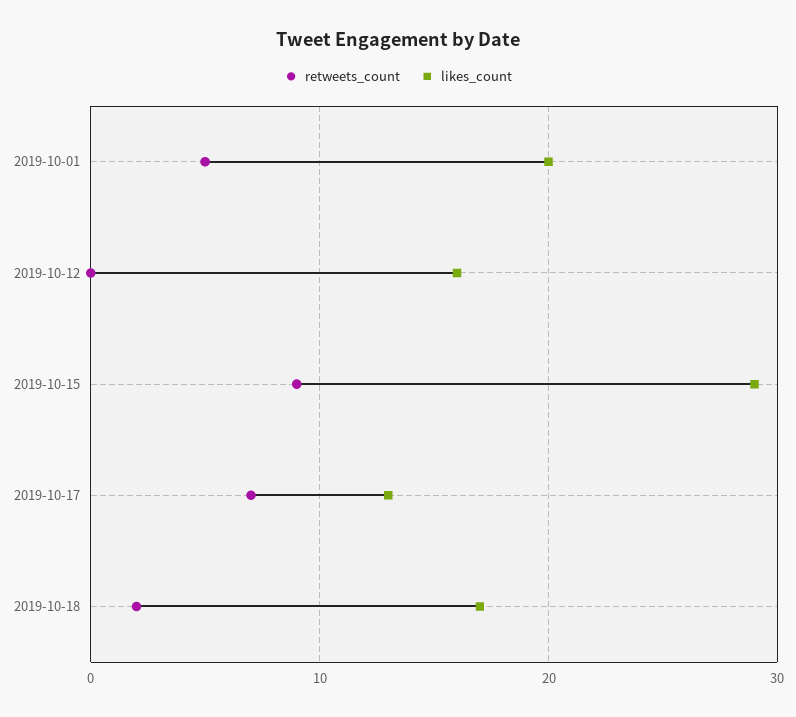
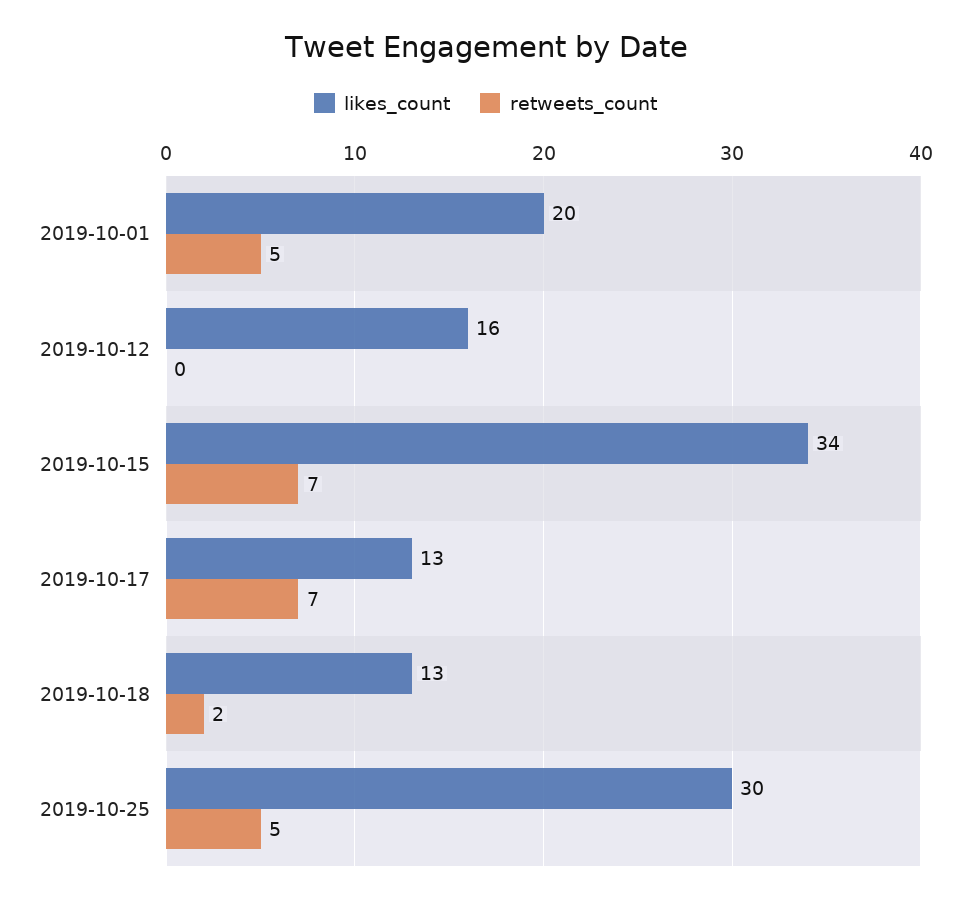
retweets_count, 2019-10-15: 9 -> 7
likes_count, 2019-10-15: 29 -> 34
likes_count, 2019-10-18: 17 -> 13
likes_count, 2019-10-25: none -> 30
retweets_count, 2019-10-25: none -> 5

